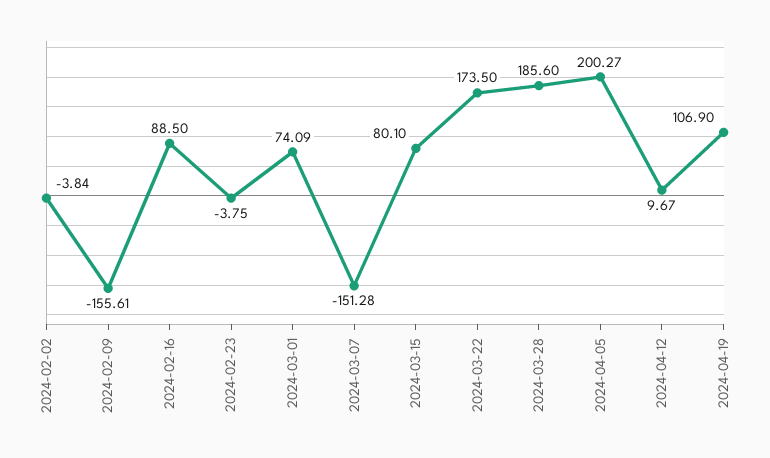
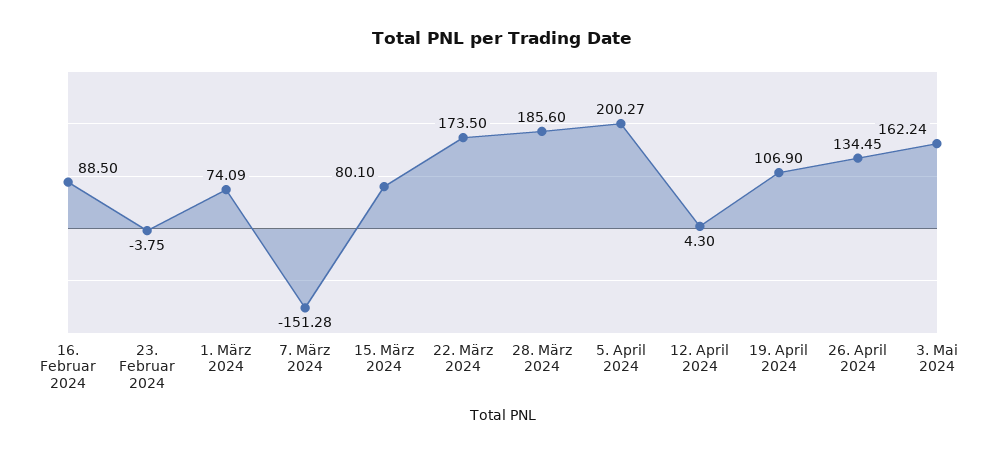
2024-02-02: -3.84 -> none
2024-02-09: -155.61 -> none
2024-04-12: 9.67 -> 4.3
26. April 2024: none -> 134.45
3. Mai 2024: none -> 162.24

